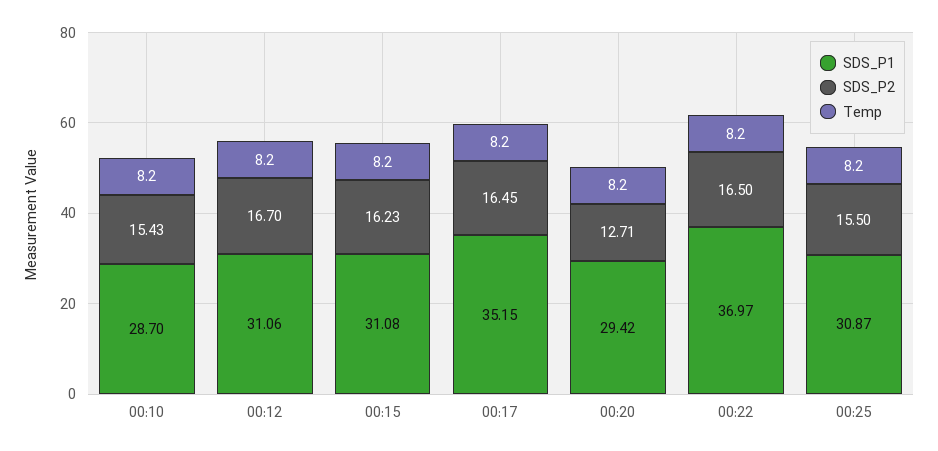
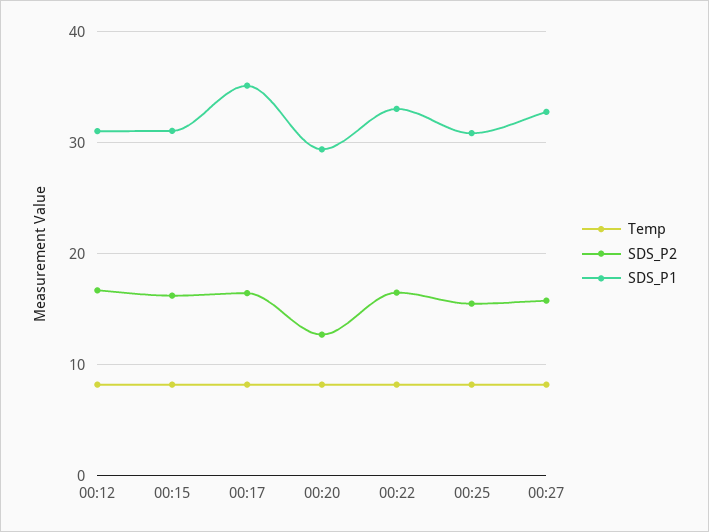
SDS_P1, 00:10: 28.7 -> none
SDS_P2, 00:10: 15.43 -> none
Temp, 00:10: 8.2 -> none
SDS_P1, 00:22: 36.97 -> 33
Temp, 00:27: none -> 8
SDS_P2, 00:27: none -> 16
SDS_P1, 00:27: none -> 33

